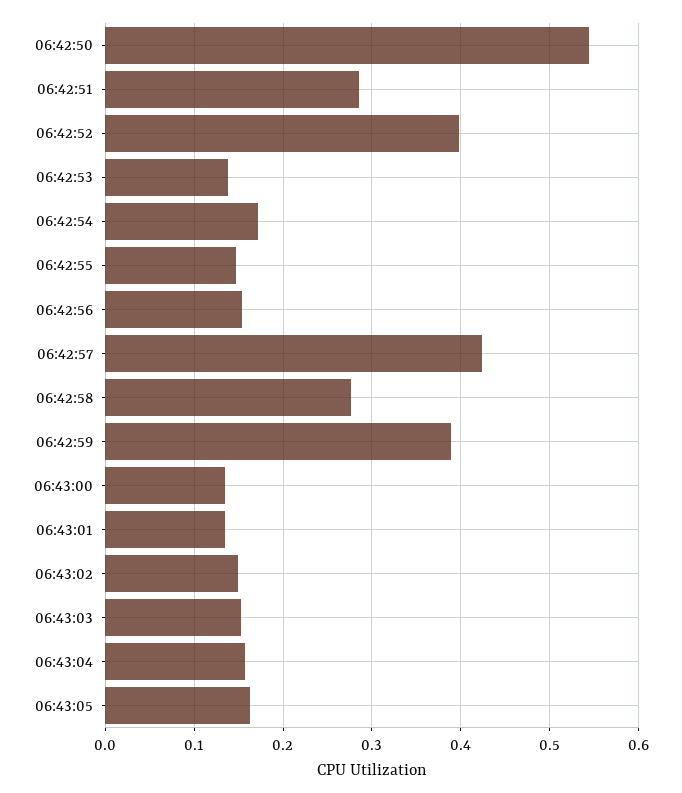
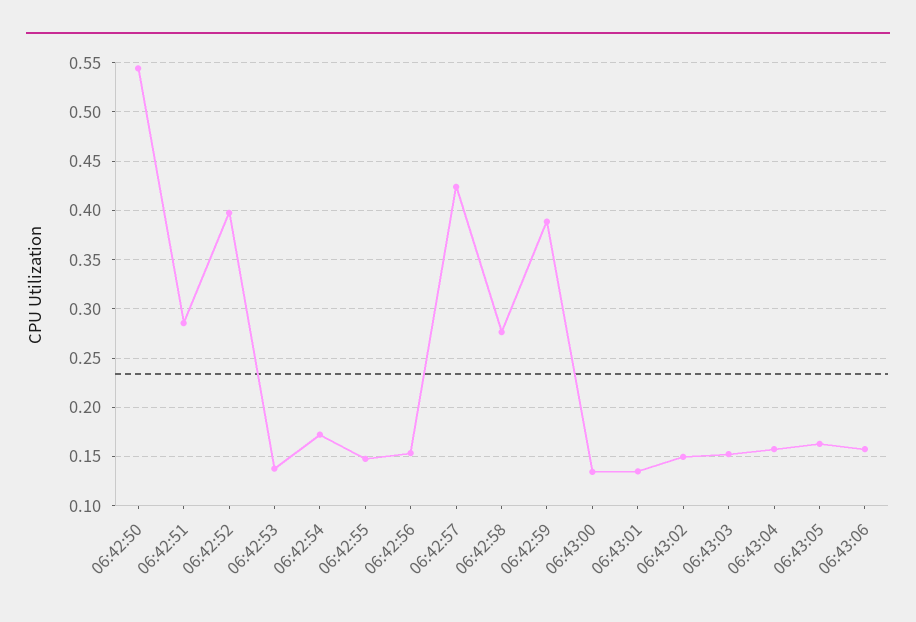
06:43:06: none -> 0.16

